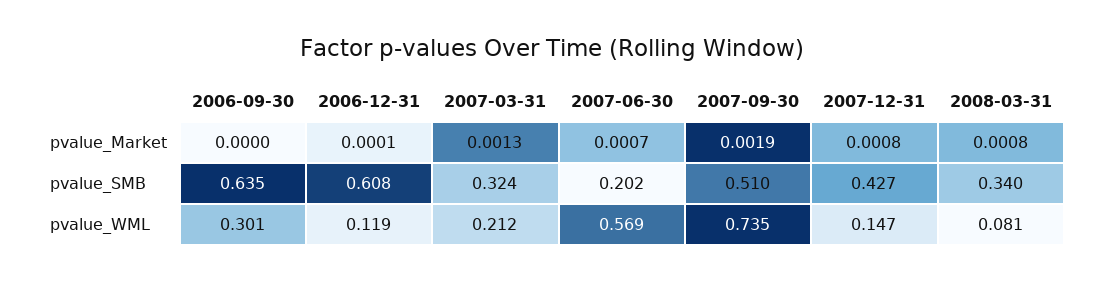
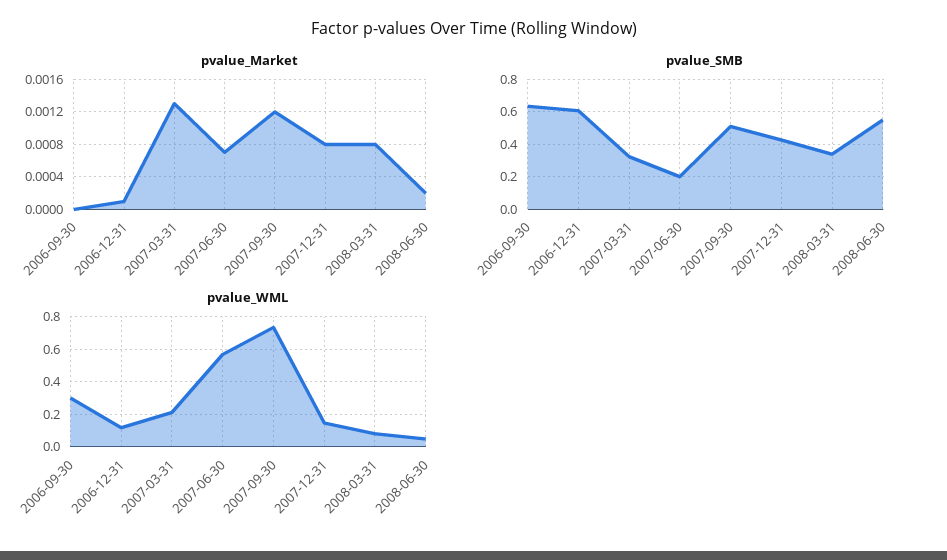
pvalue_Market, 2007-09-30: 0.0019 -> 0.0012
pvalue_Market, 2008-06-30: none -> 0.0002
pvalue_SMB, 2008-06-30: none -> 0.55
pvalue_WML, 2008-06-30: none -> 0.05

